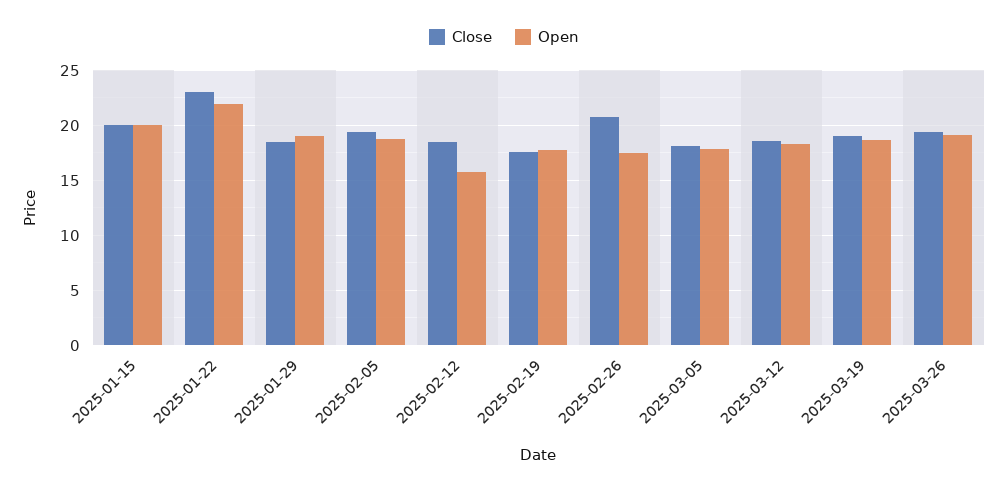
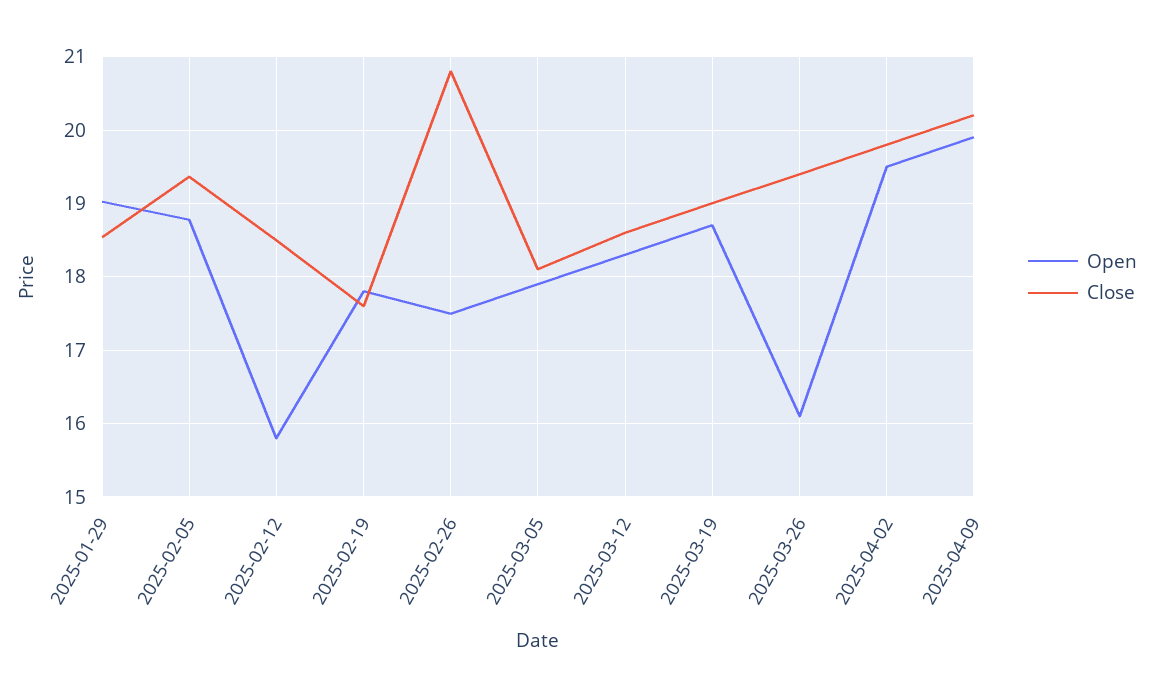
Close, 2025-01-15: 20 -> none
Open, 2025-01-15: 20 -> none
Close, 2025-01-22: 23 -> none
Open, 2025-01-22: 22 -> none
Open, 2025-03-26: 19 -> 16.1
Open, 2025-04-02: none -> 19.5
Close, 2025-04-02: none -> 19.8
Open, 2025-04-09: none -> 19.9
Close, 2025-04-09: none -> 20.2

